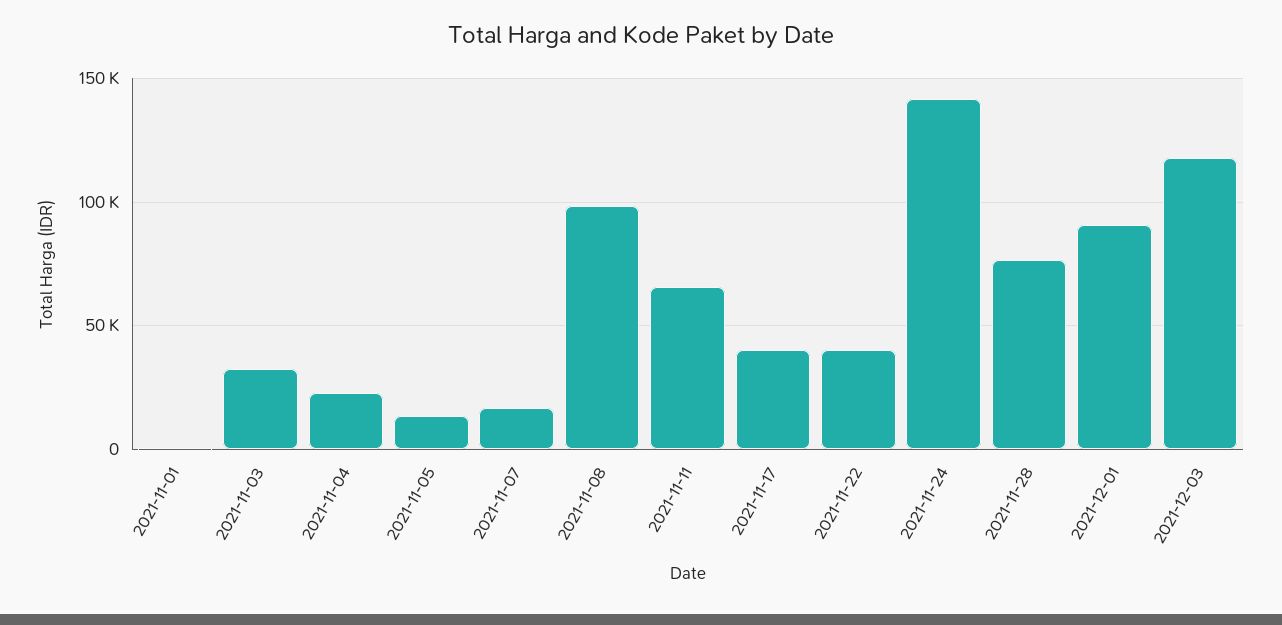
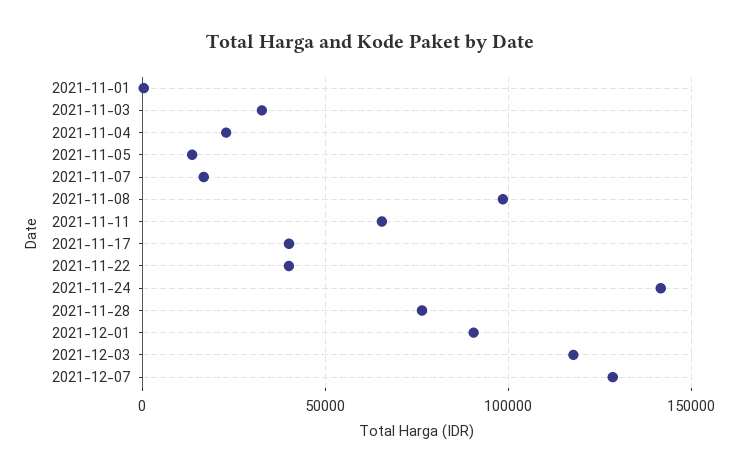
2021-12-07: none -> 130000

